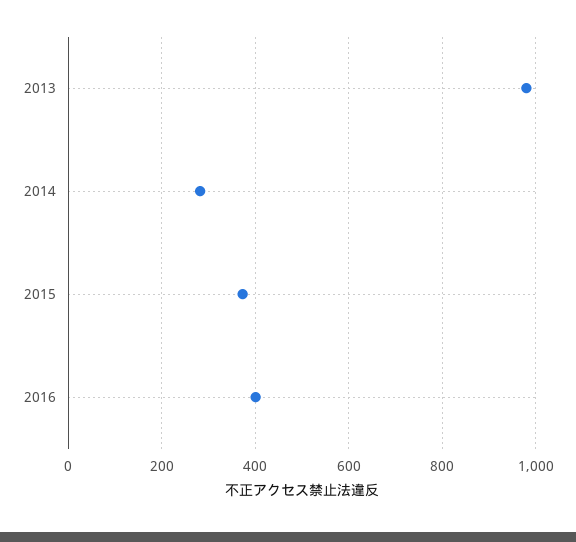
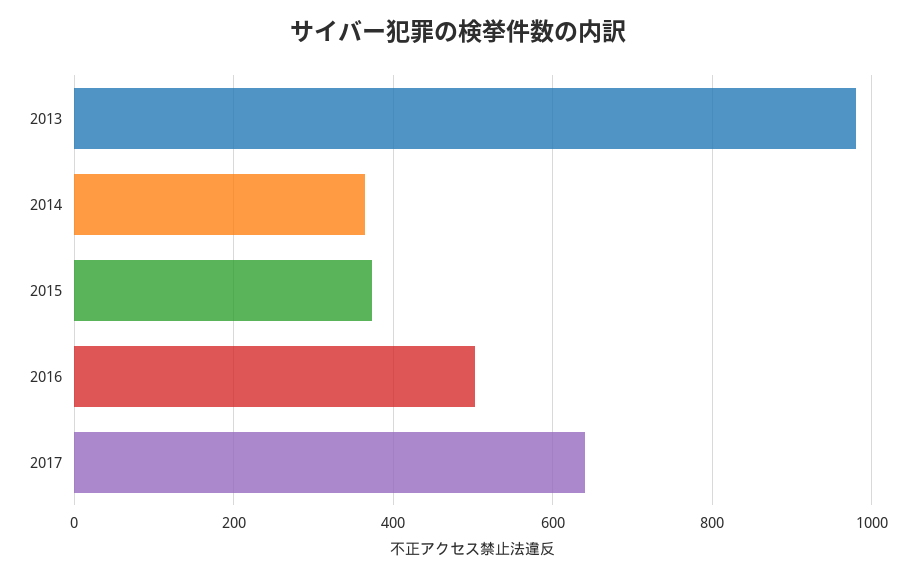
2014: 280 -> 360
2016: 400 -> 500
2017: none -> 640

